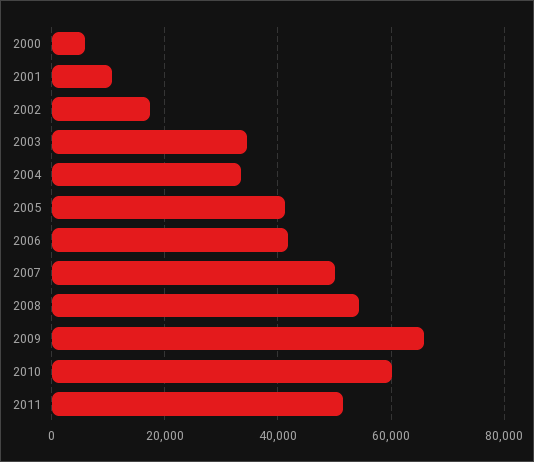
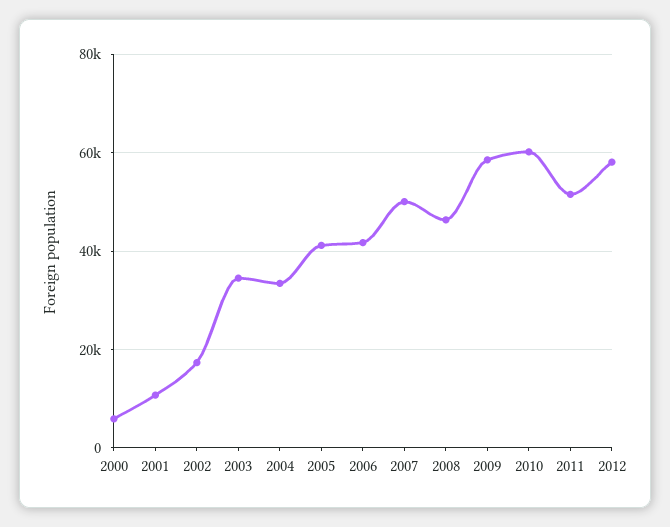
2008: 54000 -> 46000
2009: 66000 -> 58000
2012: none -> 58000

